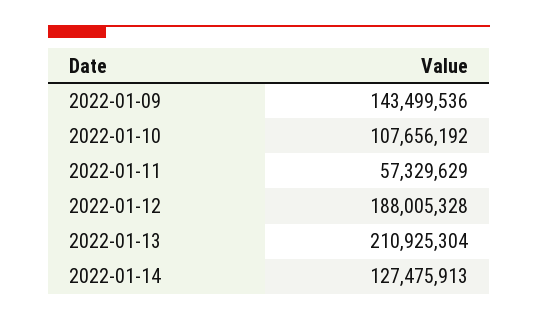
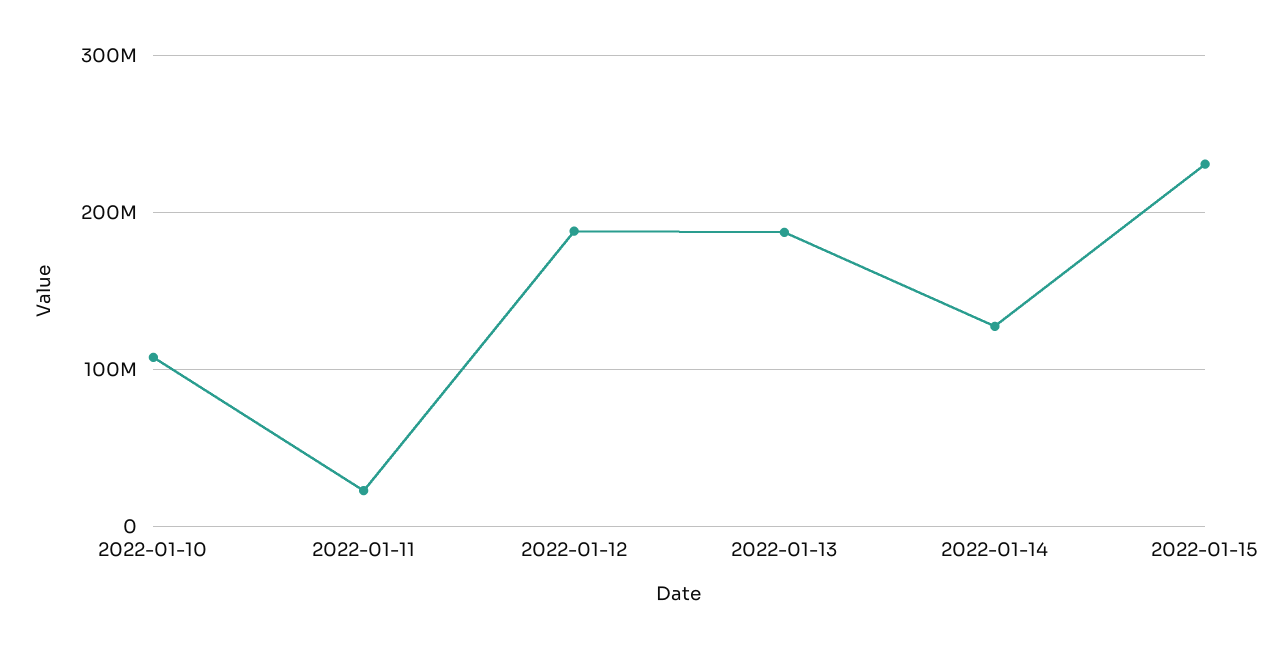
2022-01-09: 143499536 -> none
2022-01-11: 57329629 -> 20000000
2022-01-13: 210925304 -> 190000000
2022-01-15: none -> 230000000

